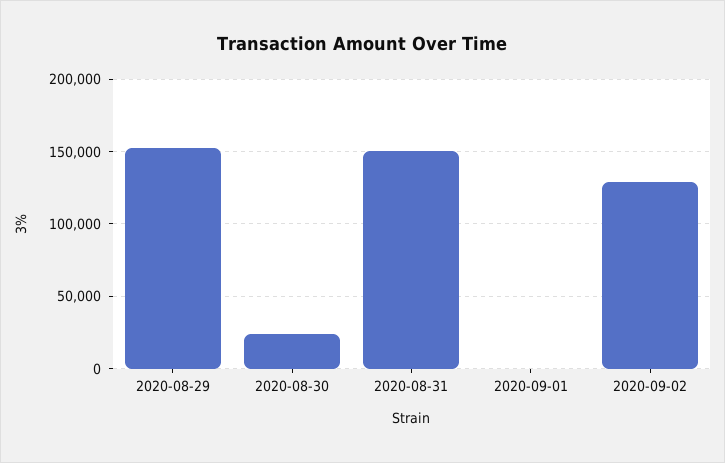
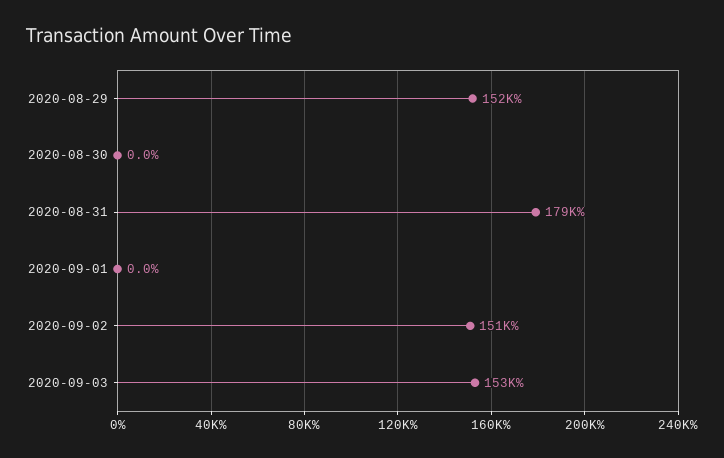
2020-08-30: 25000 -> 0
2020-08-31: 150000 -> 179000
2020-09-02: 130000 -> 151000
2020-09-03: none -> 153000

